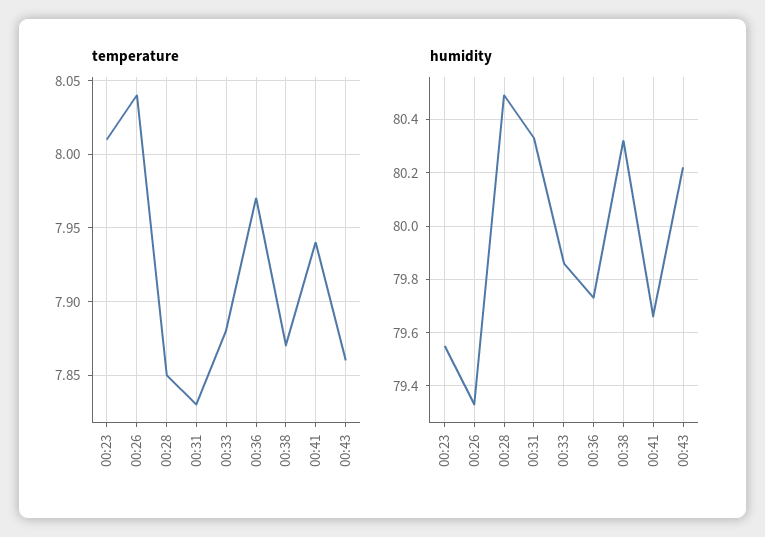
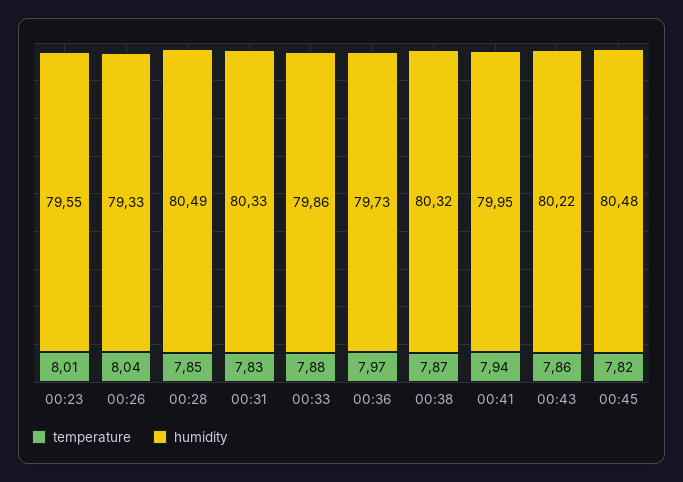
humidity, 00:41: 79.65 -> 79.95
temperature, 00:45: none -> 7.82
humidity, 00:45: none -> 80.48

